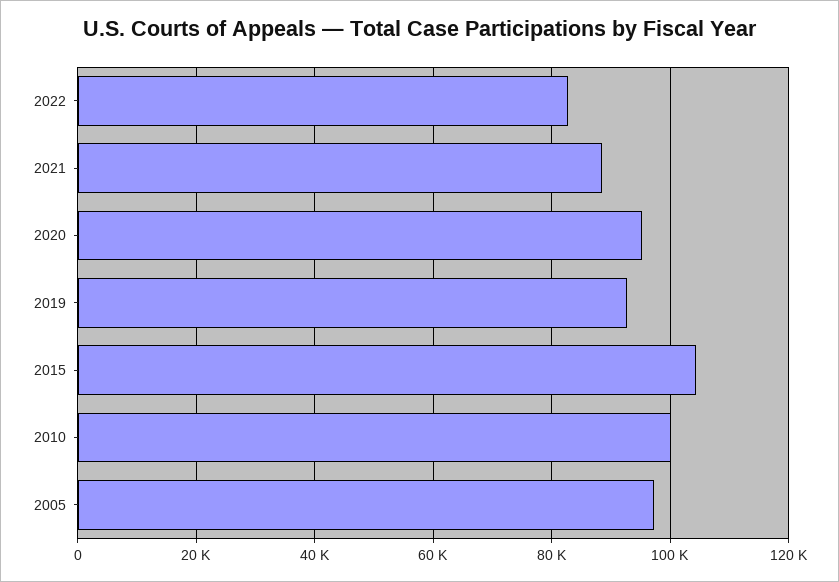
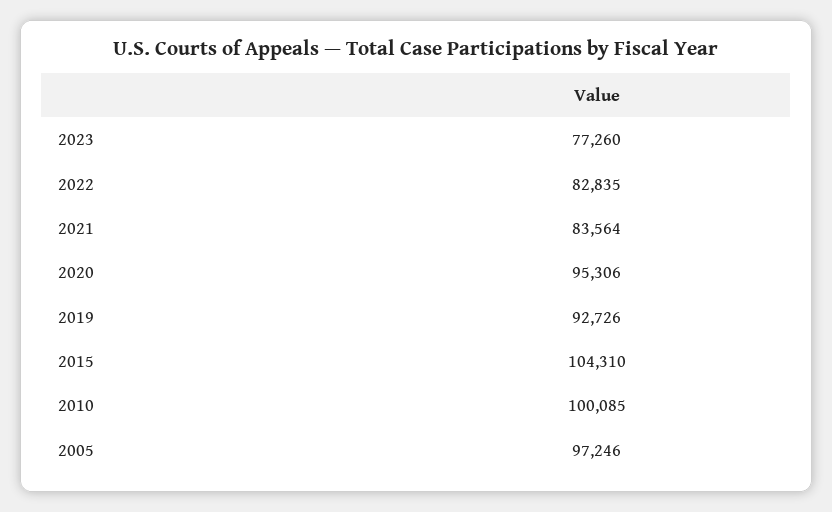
2021: 88000 -> 83564
2023: none -> 77260

